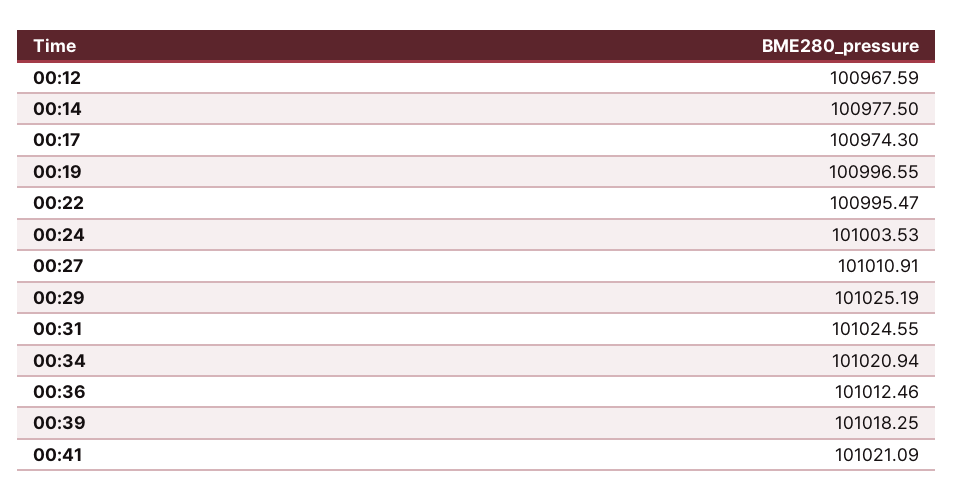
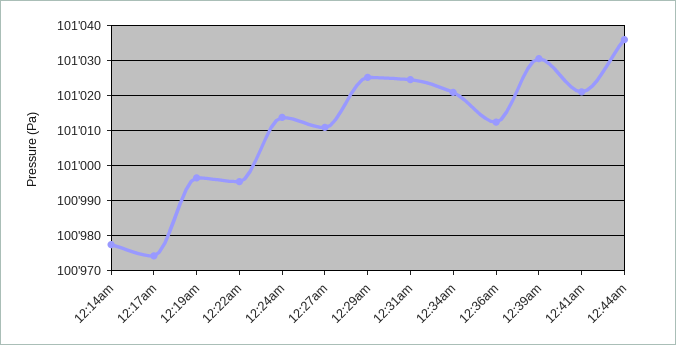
00:12: 100967.59 -> none
00:24: 101003.53 -> 101014
00:39: 101018.25 -> 101030
12:44am: none -> 101036

